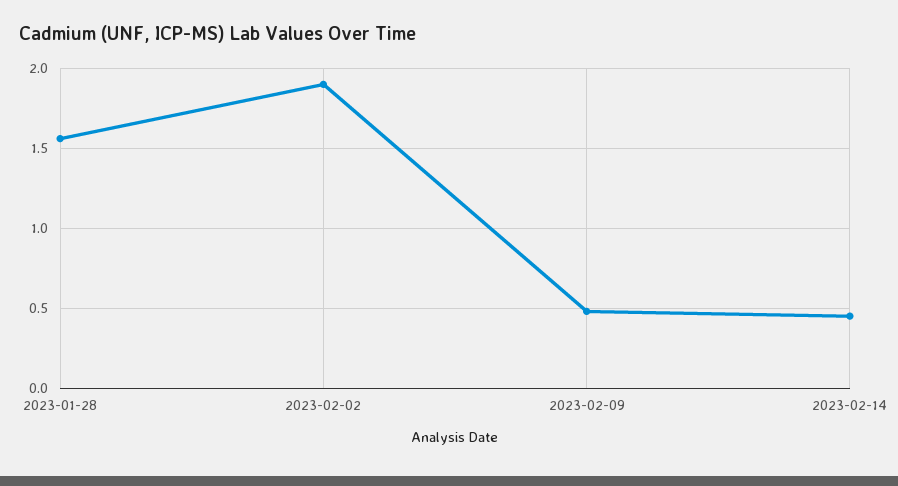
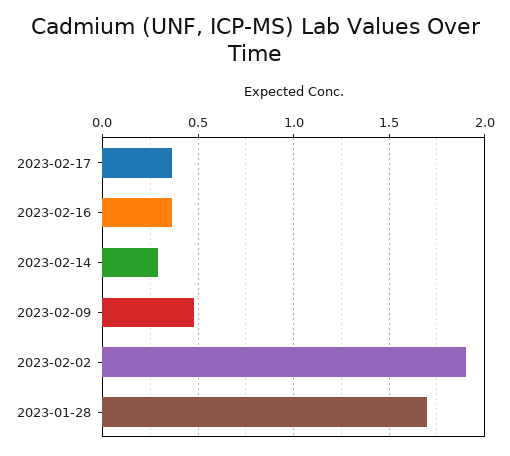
2023-01-28: 1.55 -> 1.7
2023-02-14: 0.45 -> 0.3
2023-02-17: none -> 0.35
2023-02-16: none -> 0.35

